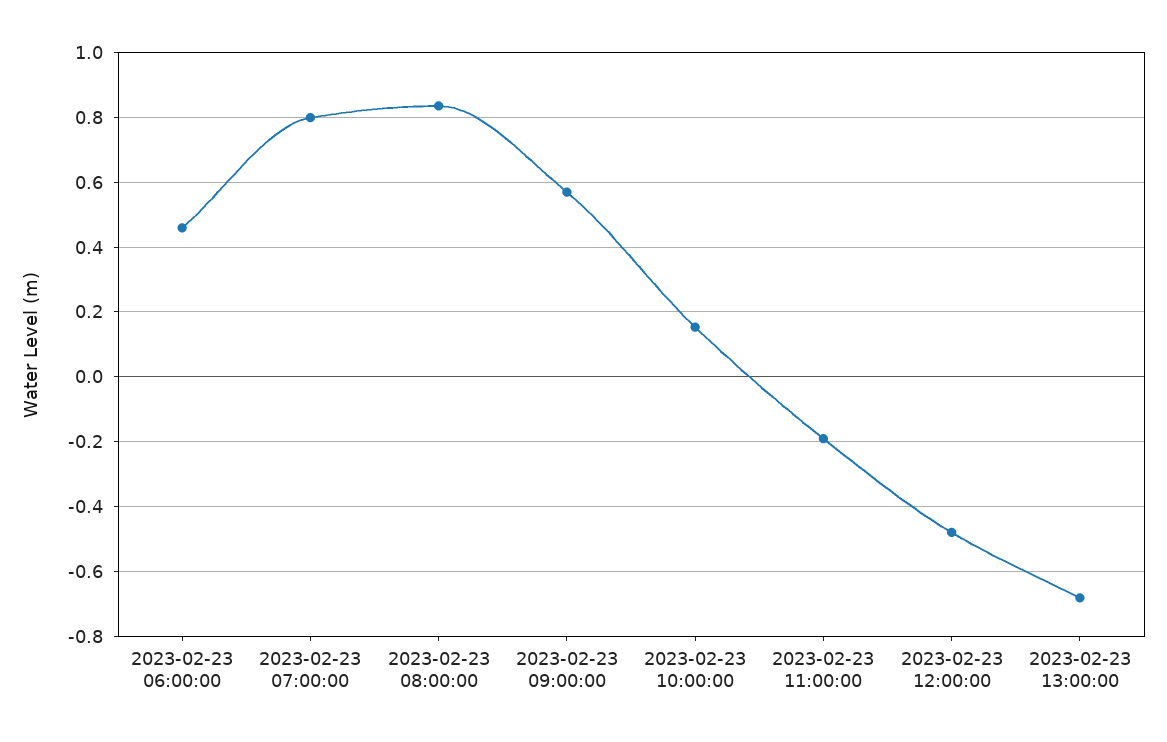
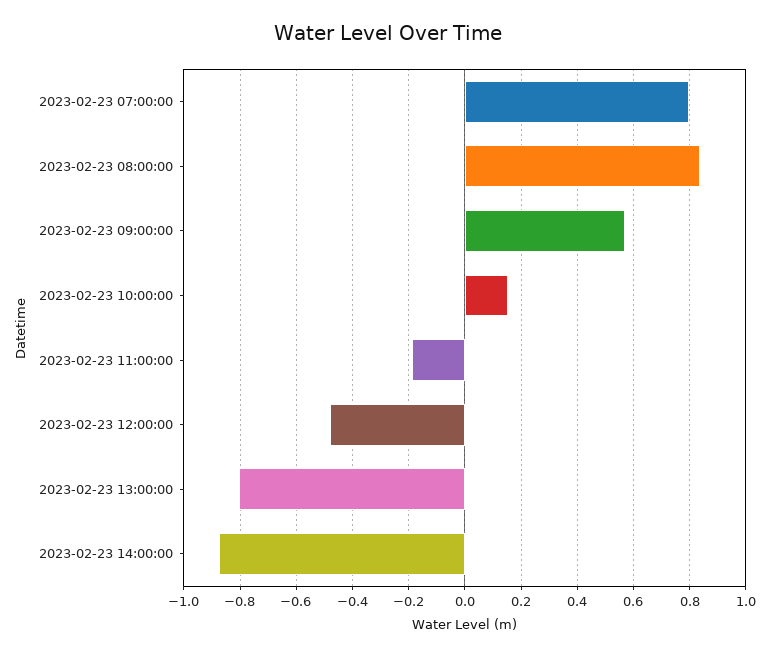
2023-02-23 06:00:00: 0.46 -> none
2023-02-23 13:00:00: -0.68 -> -0.8
2023-02-23 14:00:00: none -> -0.875

